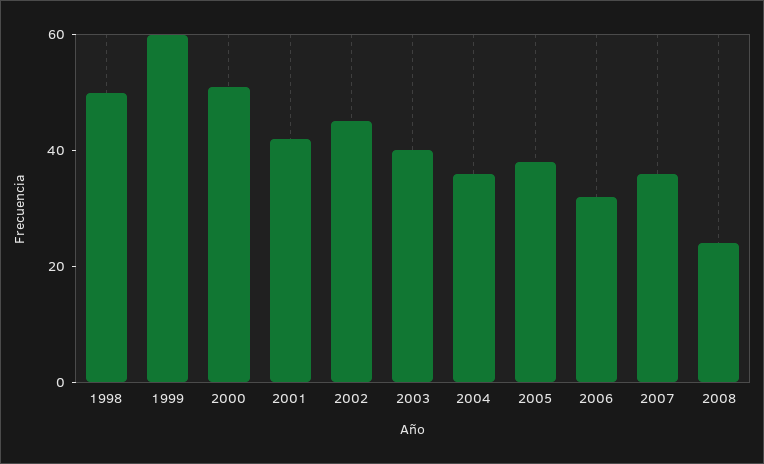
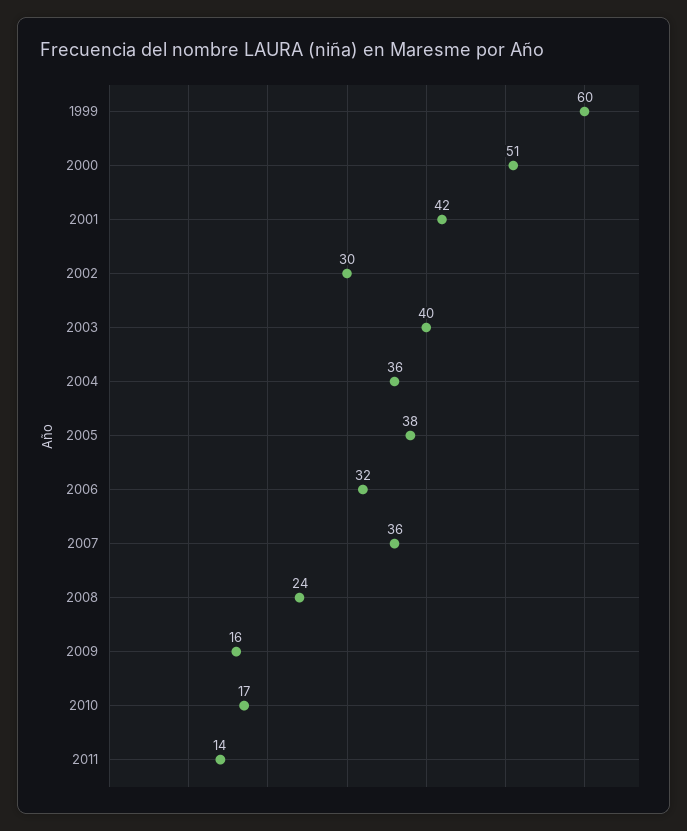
1998: 50 -> none
2002: 45 -> 30
2009: none -> 16
2010: none -> 17
2011: none -> 14

